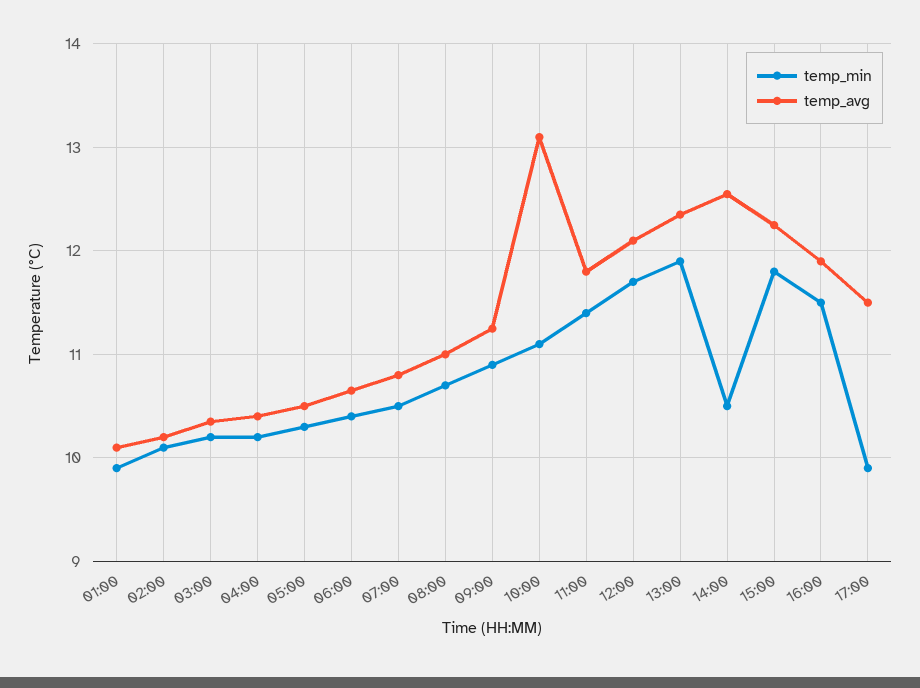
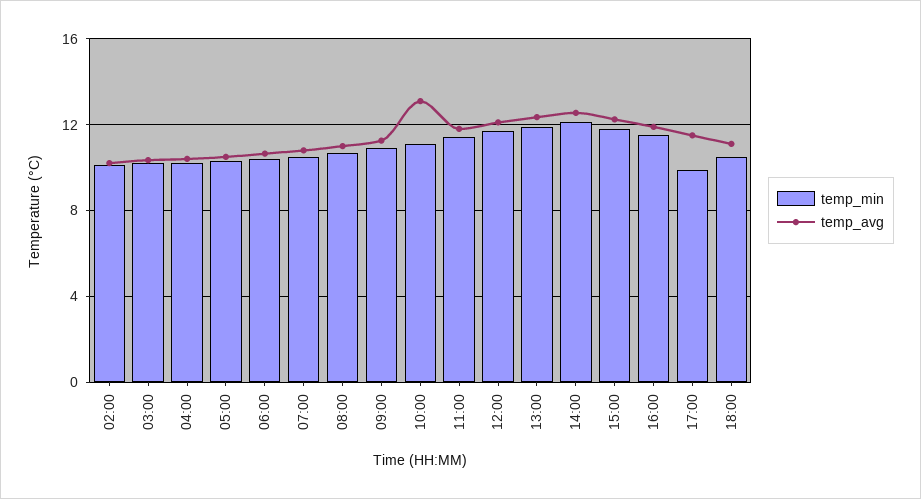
temp_min, 01:00: 9.9 -> none
temp_avg, 01:00: 10.1 -> none
temp_min, 14:00: 10.5 -> 12
temp_min, 18:00: none -> 10.5
temp_avg, 18:00: none -> 11

